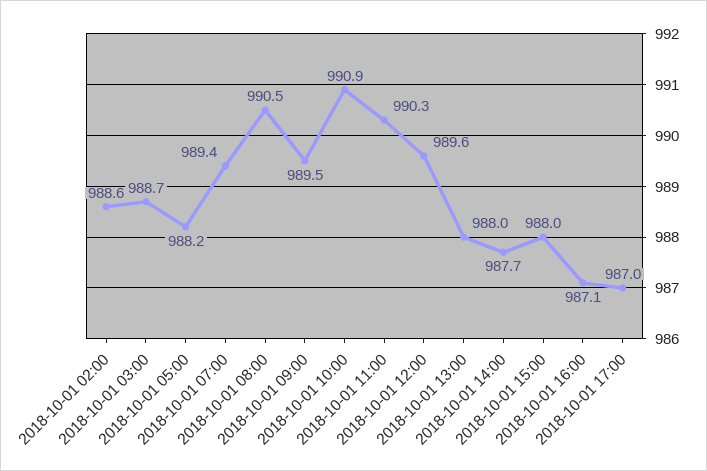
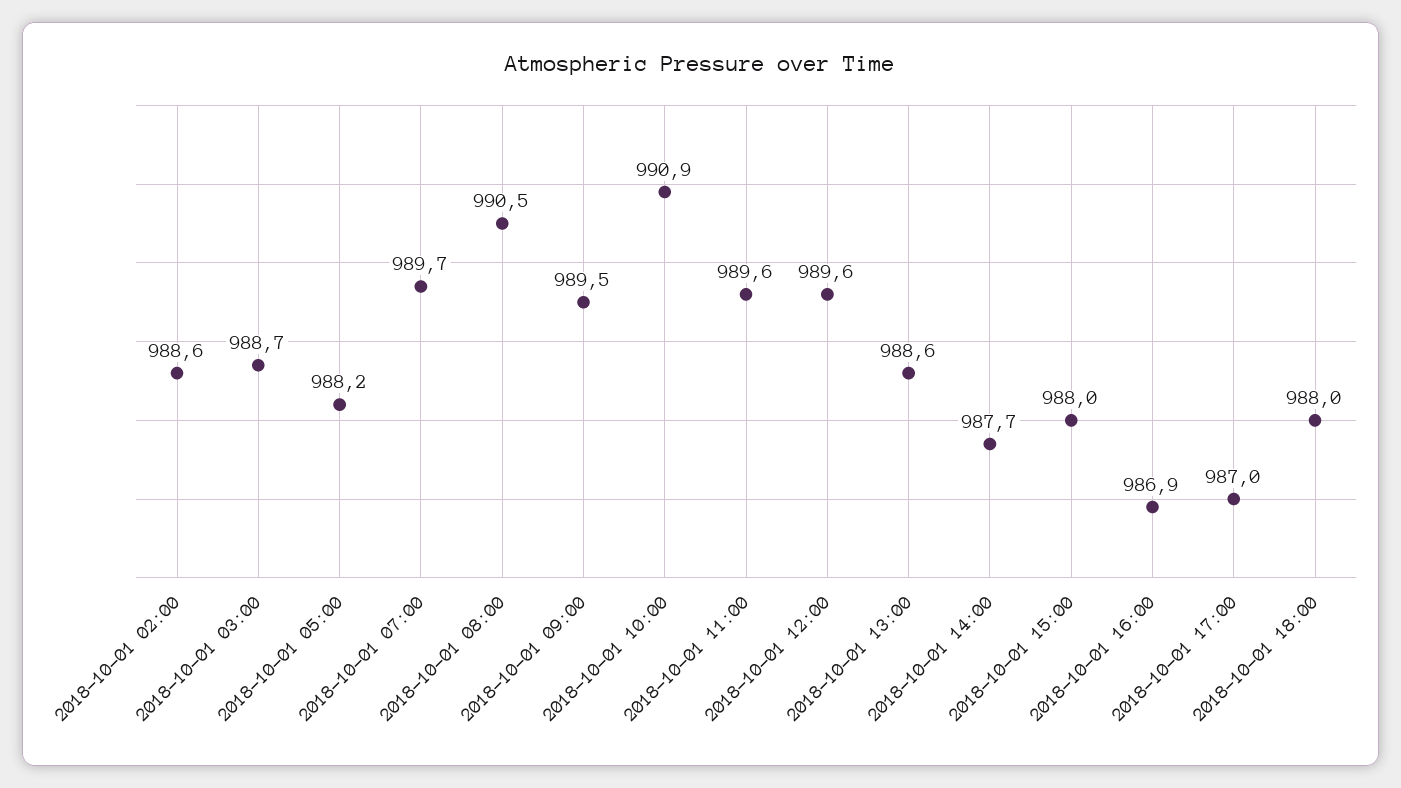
2018-10-01 07:00: 989.4 -> 989.7
2018-10-01 11:00: 990.3 -> 989.6
2018-10-01 13:00: 988 -> 988.6
2018-10-01 16:00: 987.1 -> 986.9
2018-10-01 18:00: none -> 988

